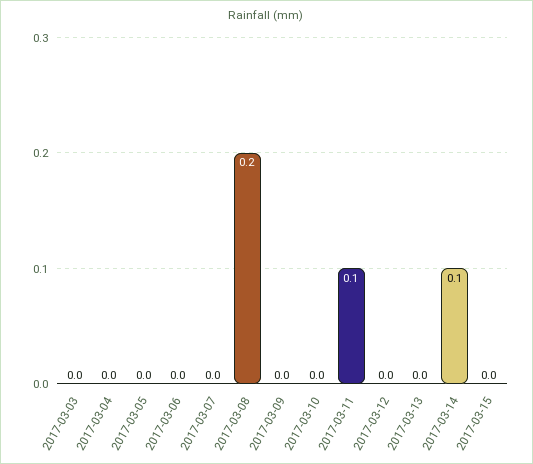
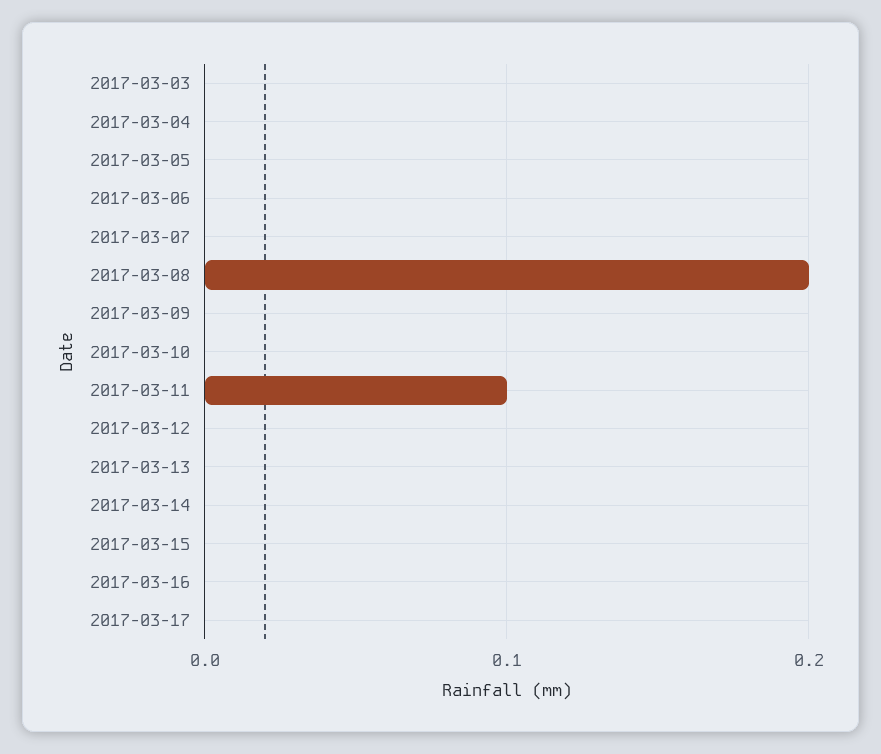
2017-03-14: 0.1 -> 0
2017-03-16: none -> 0
2017-03-17: none -> 0

